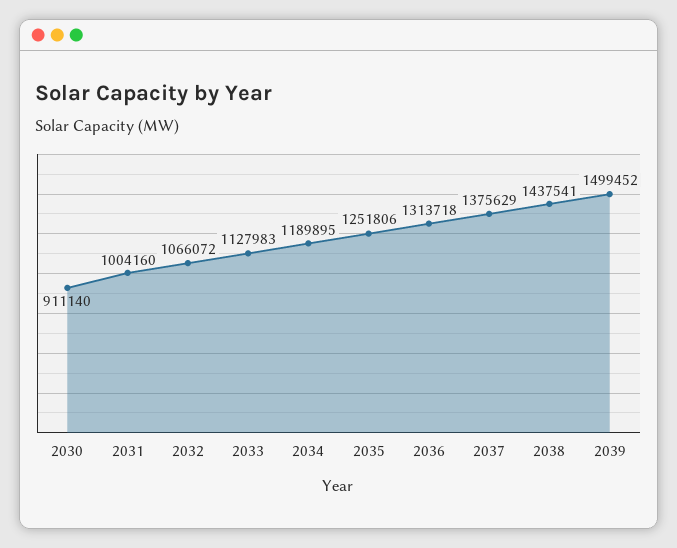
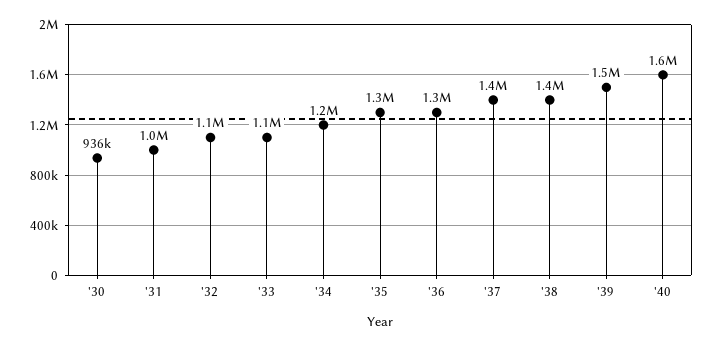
2030: 911140 -> 936000
'40: none -> 1600000

